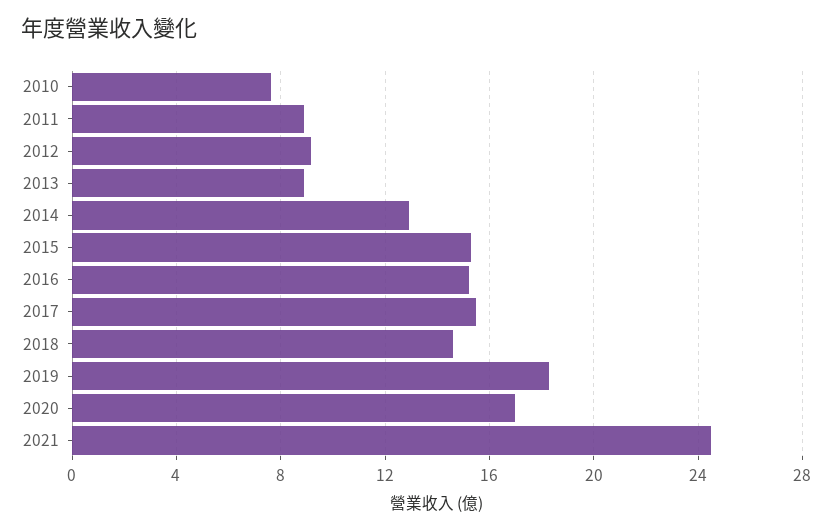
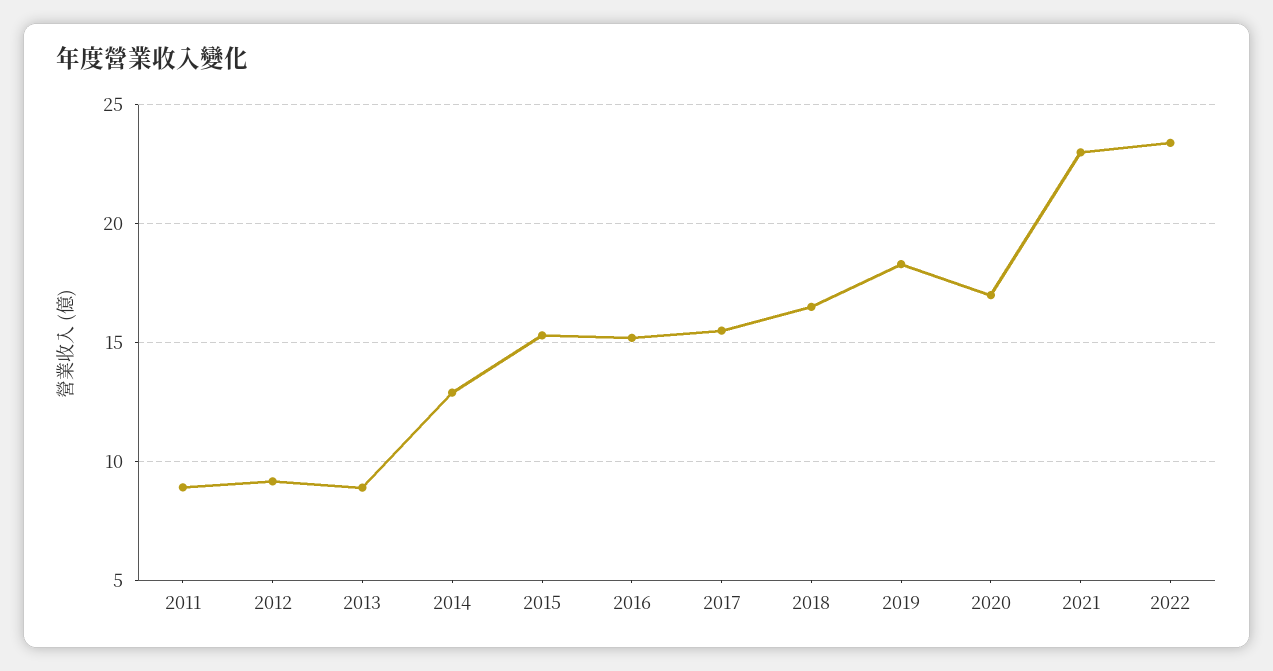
2010: 7.5 -> none
2018: 14.5 -> 16.5
2021: 24.5 -> 23
2022: none -> 23.5

